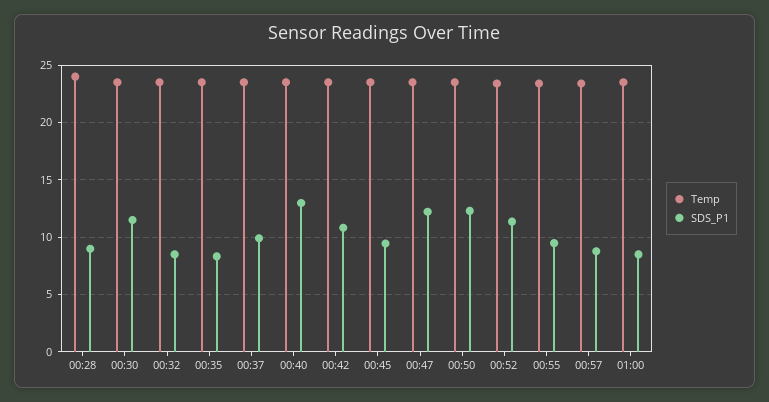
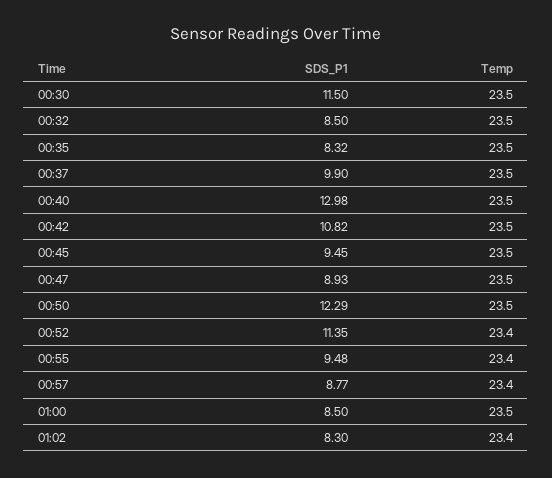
Temp, 00:28: 24 -> none
SDS_P1, 00:28: 9 -> none
SDS_P1, 00:47: 12 -> 8.93
SDS_P1, 01:02: none -> 8.3
Temp, 01:02: none -> 23.4

